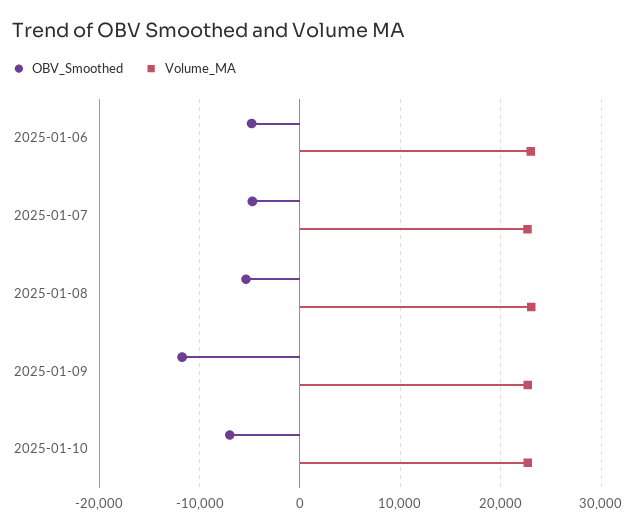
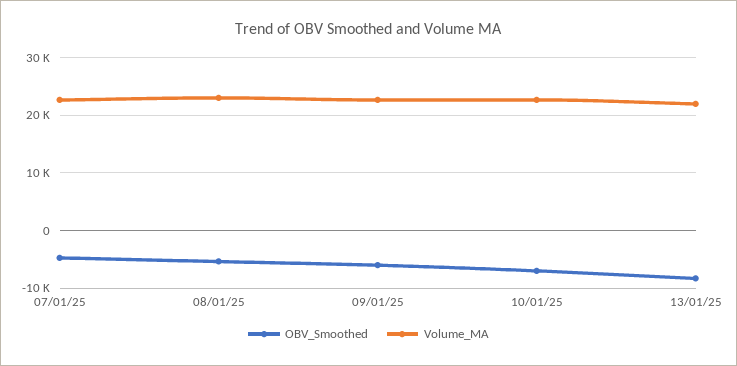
OBV_Smoothed, 2025-01-06: -5000 -> none
Volume_MA, 2025-01-06: 23000 -> none
OBV_Smoothed, 2025-01-09: -12000 -> -6000
OBV_Smoothed, 13/01/25: none -> -8000
Volume_MA, 13/01/25: none -> 22000

